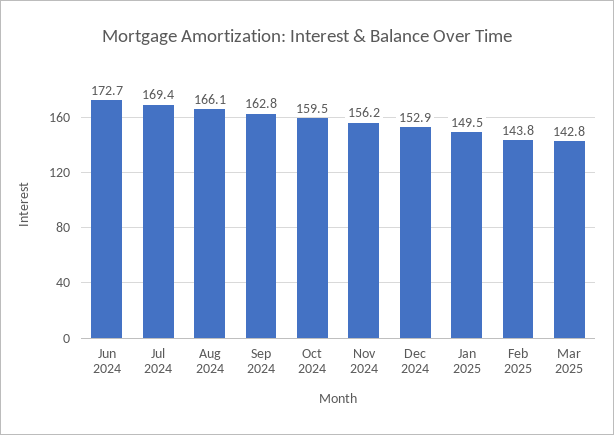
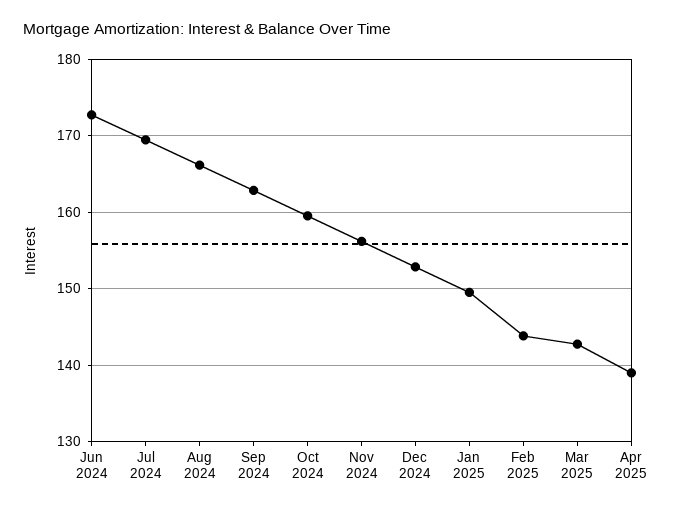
Apr 2025: none -> 139

